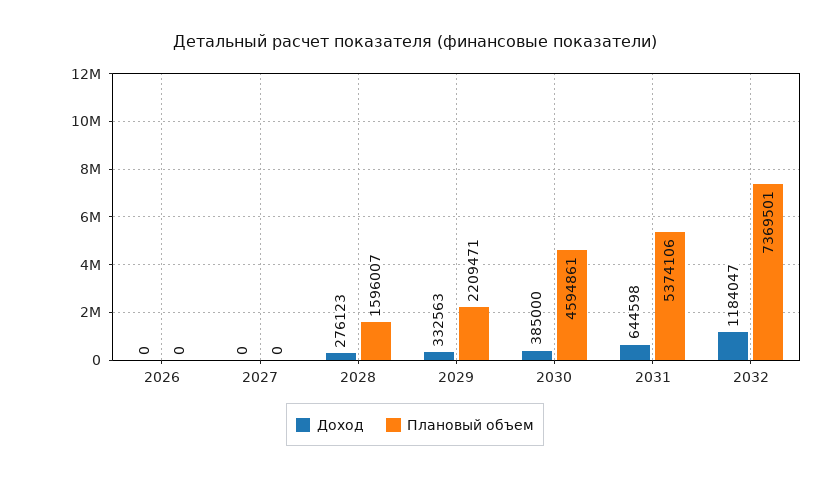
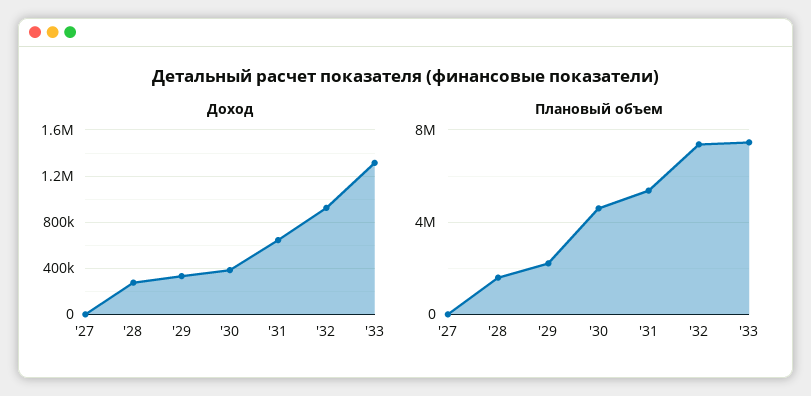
Доход, 2026: 0 -> none
Плановый объем, 2026: 0 -> none
Доход, 2032: 1184047 -> 900000
Доход, '33: none -> 1300000
Плановый объем, '33: none -> 7500000

